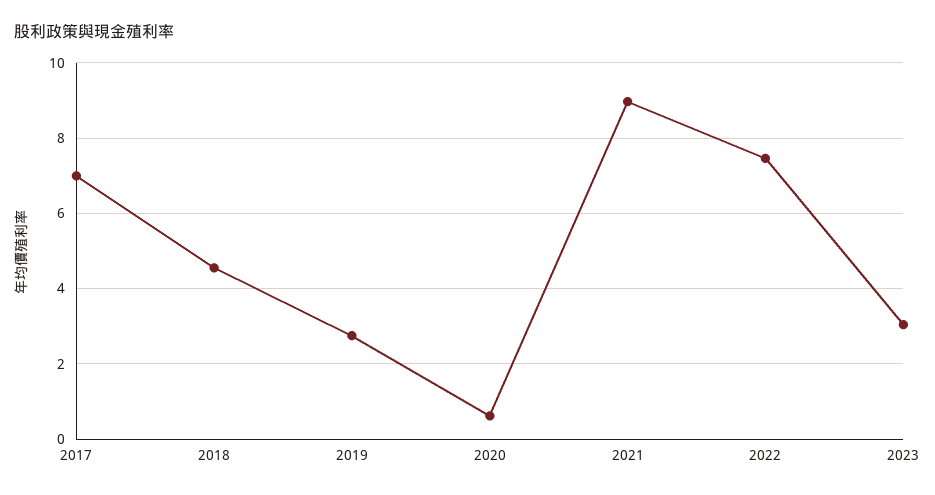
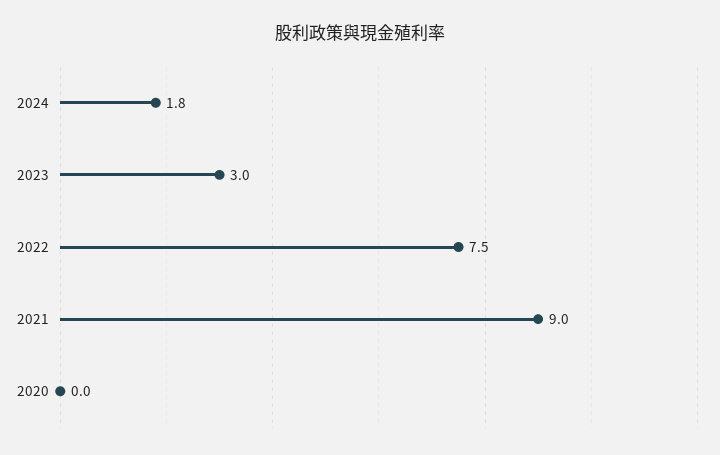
2017: 7 -> none
2018: 4.6 -> none
2019: 2.8 -> none
2020: 0.6 -> 0
2024: none -> 1.8

